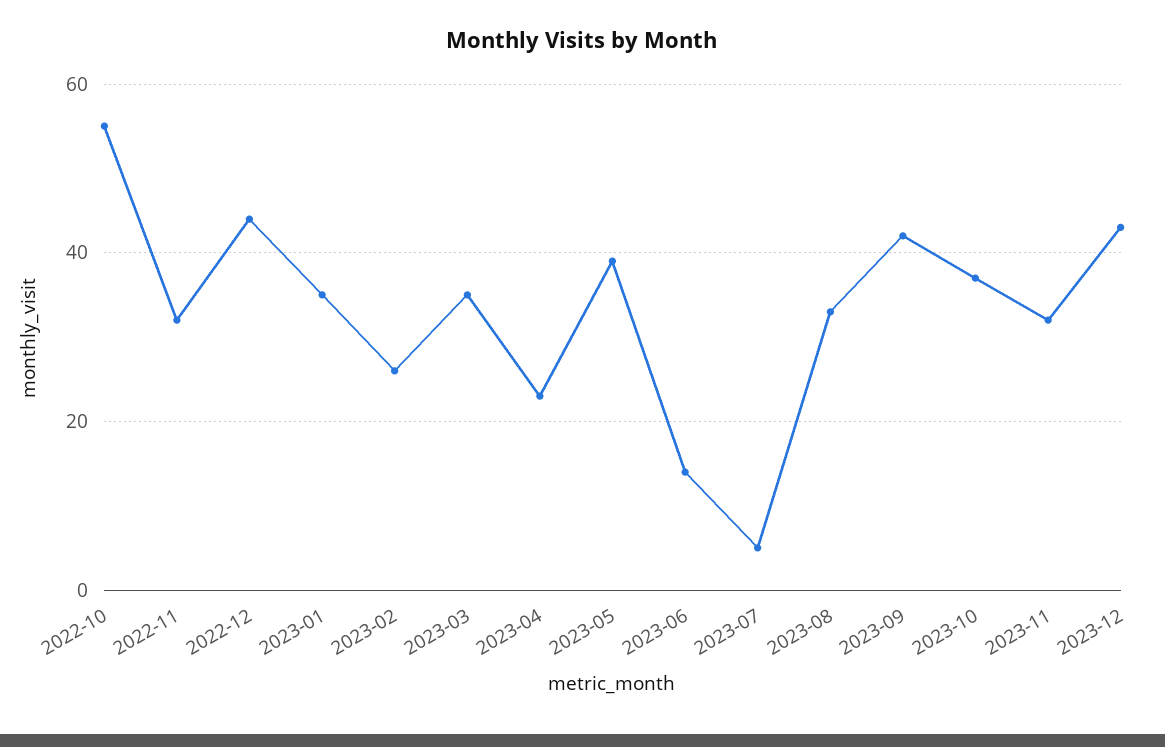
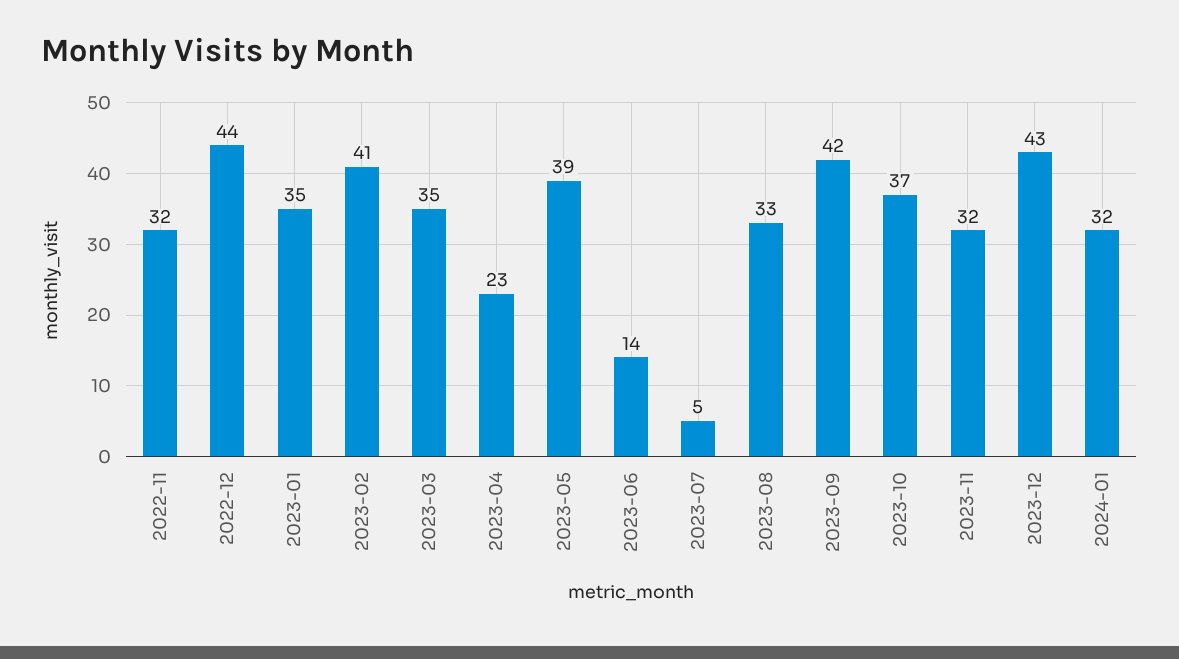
2022-10: 55 -> none
2023-02: 25 -> 41
2024-01: none -> 32

